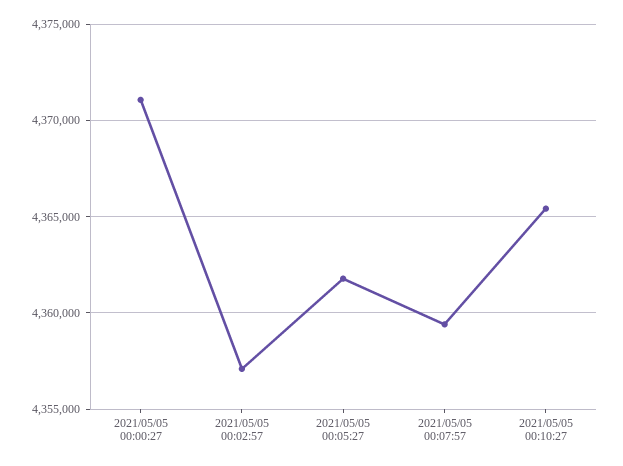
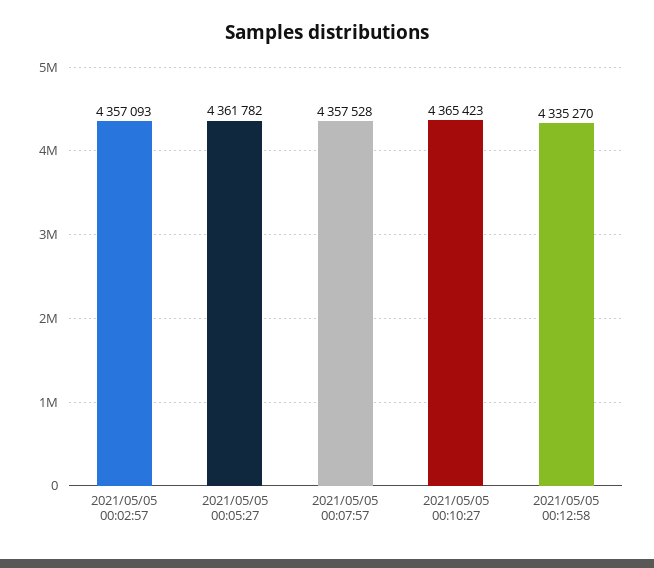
2021/05/05 00:00:27: 4371000 -> none
2021/05/05 00:07:57: 4359500 -> 4357528
2021/05/05 00:12:58: none -> 4335270

